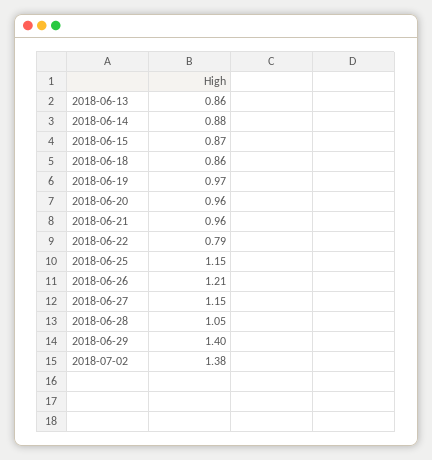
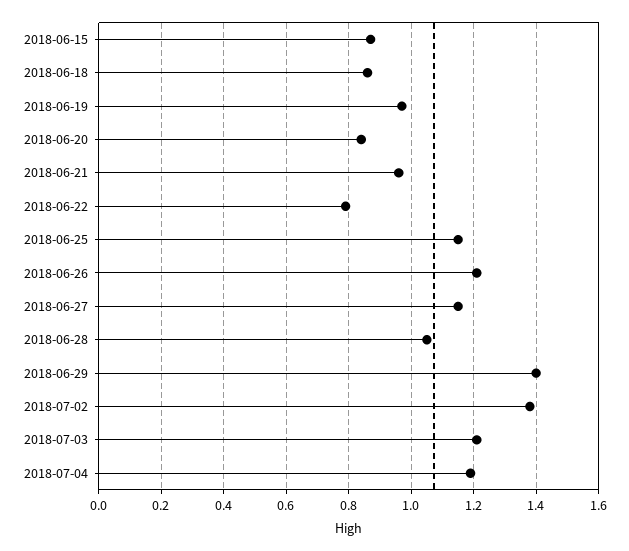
2018-06-13: 0.86 -> none
2018-06-14: 0.88 -> none
2018-06-20: 0.96 -> 0.85
2018-07-03: none -> 1.2
2018-07-04: none -> 1.2

